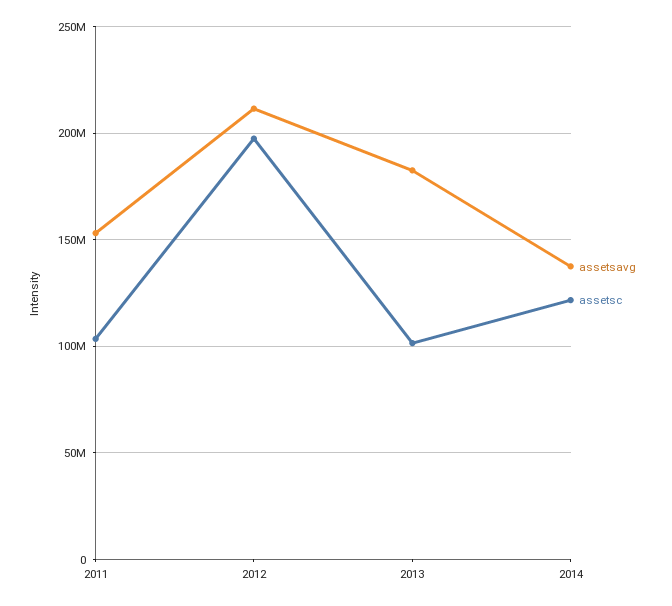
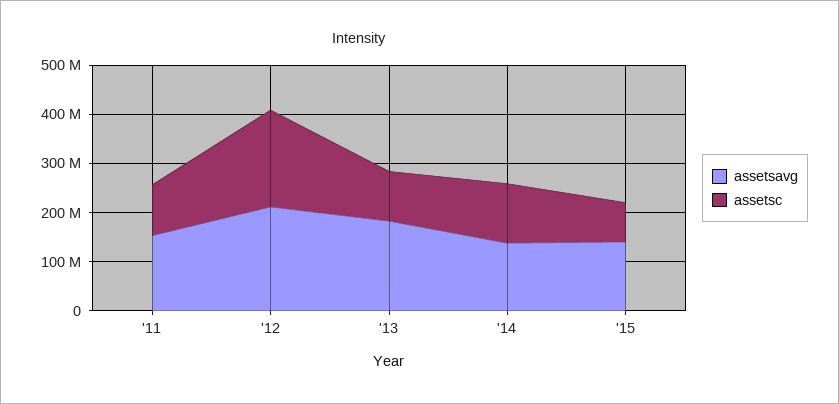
assetsavg, '15: none -> 140000000
assetsc, '15: none -> 80000000

